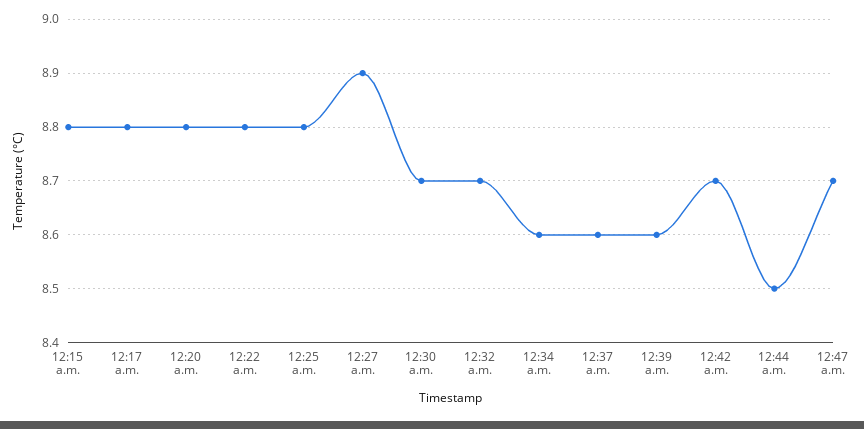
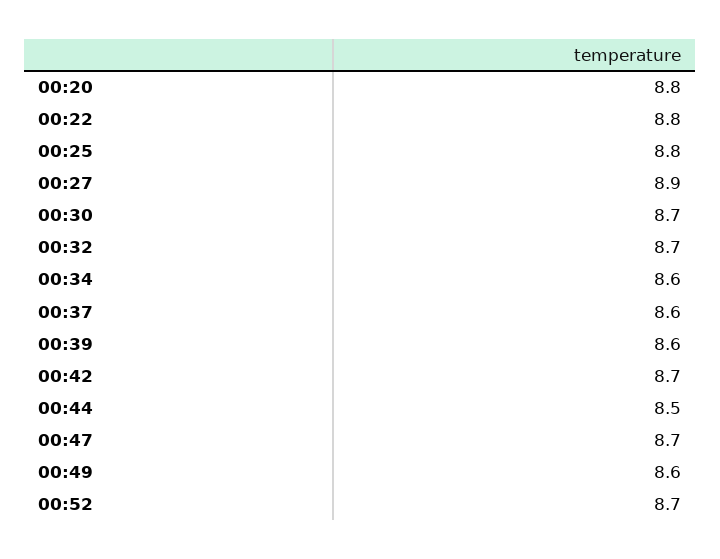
12:15 a.m.: 8.8 -> none
12:17 a.m.: 8.8 -> none
00:49: none -> 8.6
00:52: none -> 8.7

